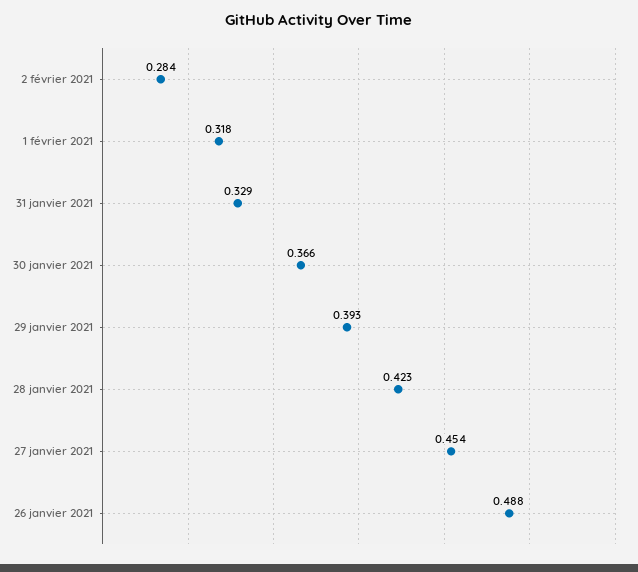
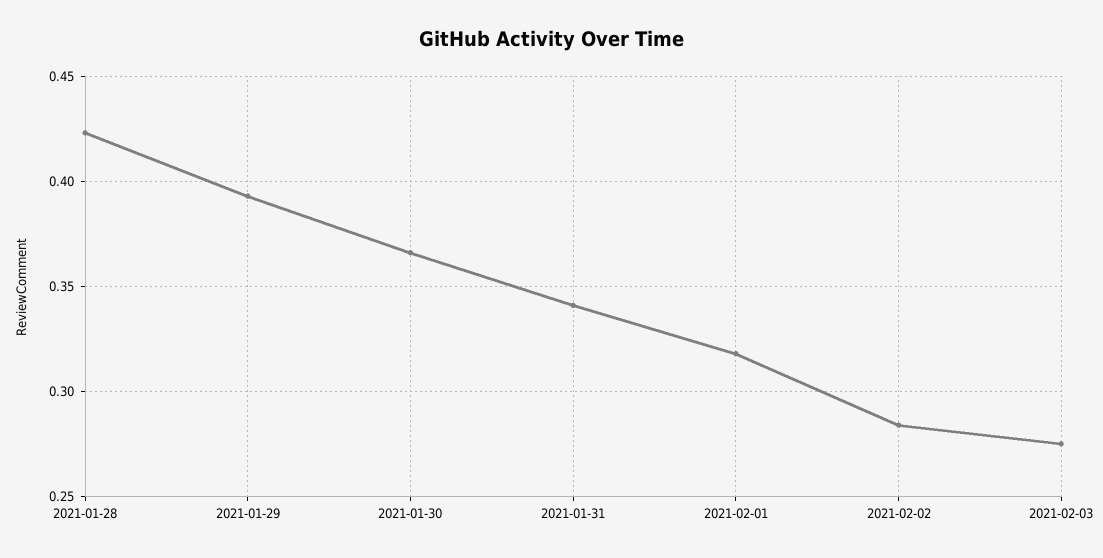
31 janvier 2021: 0.329 -> 0.34
27 janvier 2021: 0.454 -> none
26 janvier 2021: 0.488 -> none
2021-02-03: none -> 0.275

